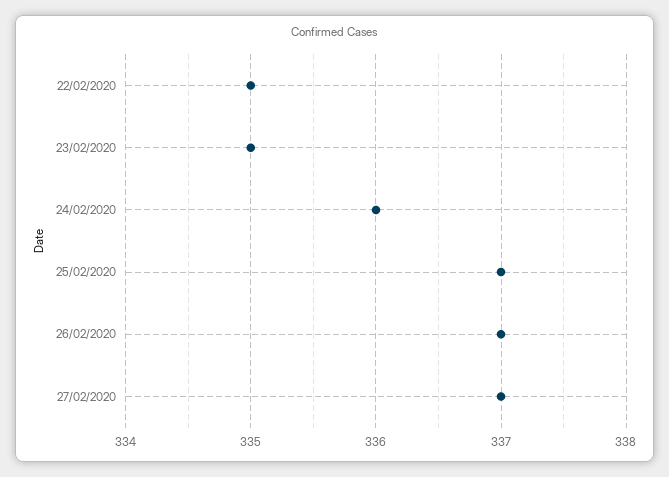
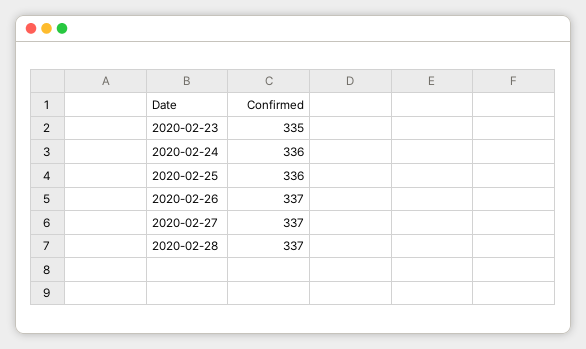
22/02/2020: 335 -> none
25/02/2020: 337 -> 336
2020-02-28: none -> 337

